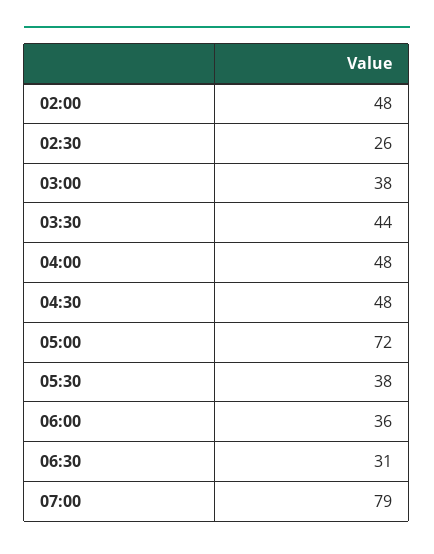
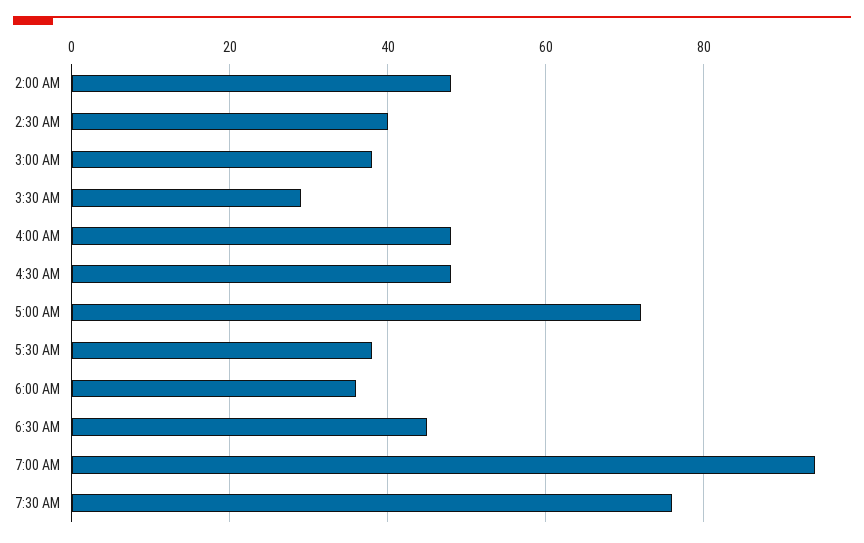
02:30: 26 -> 40
03:30: 44 -> 30
06:30: 31 -> 45
07:00: 79 -> 95
7:30 AM: none -> 75

